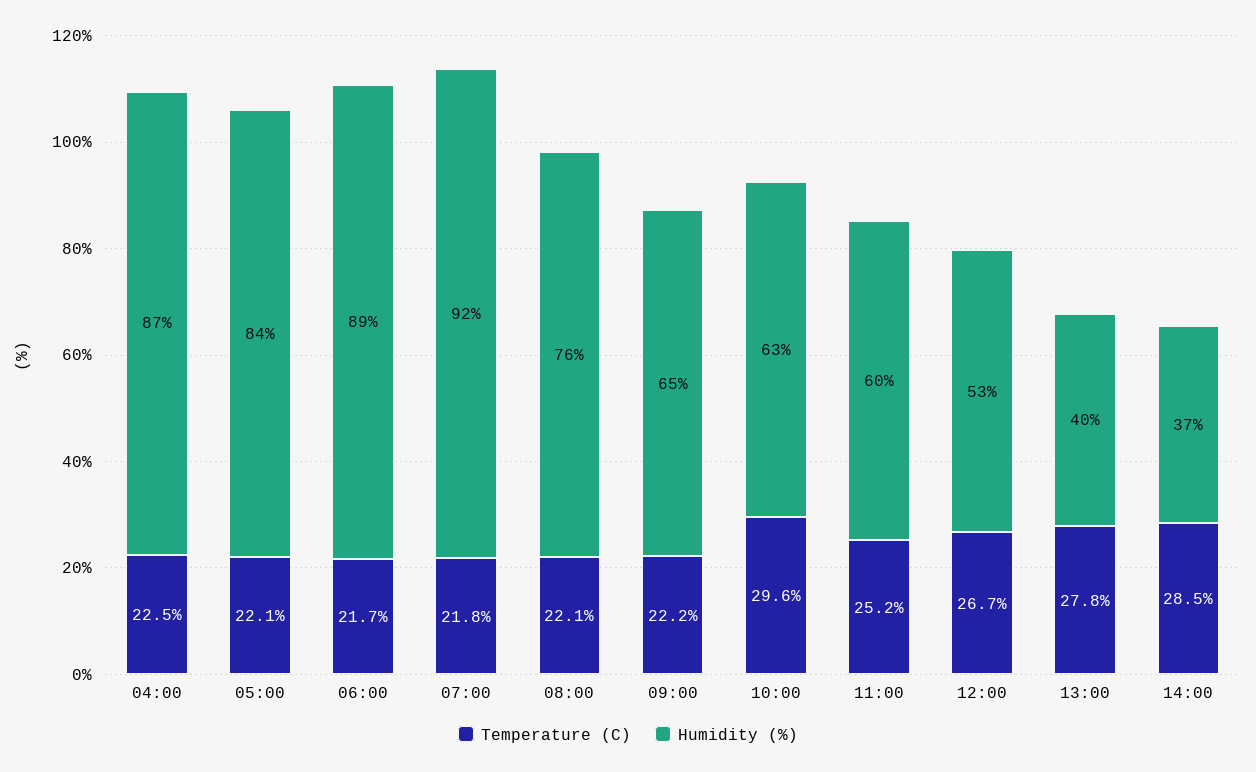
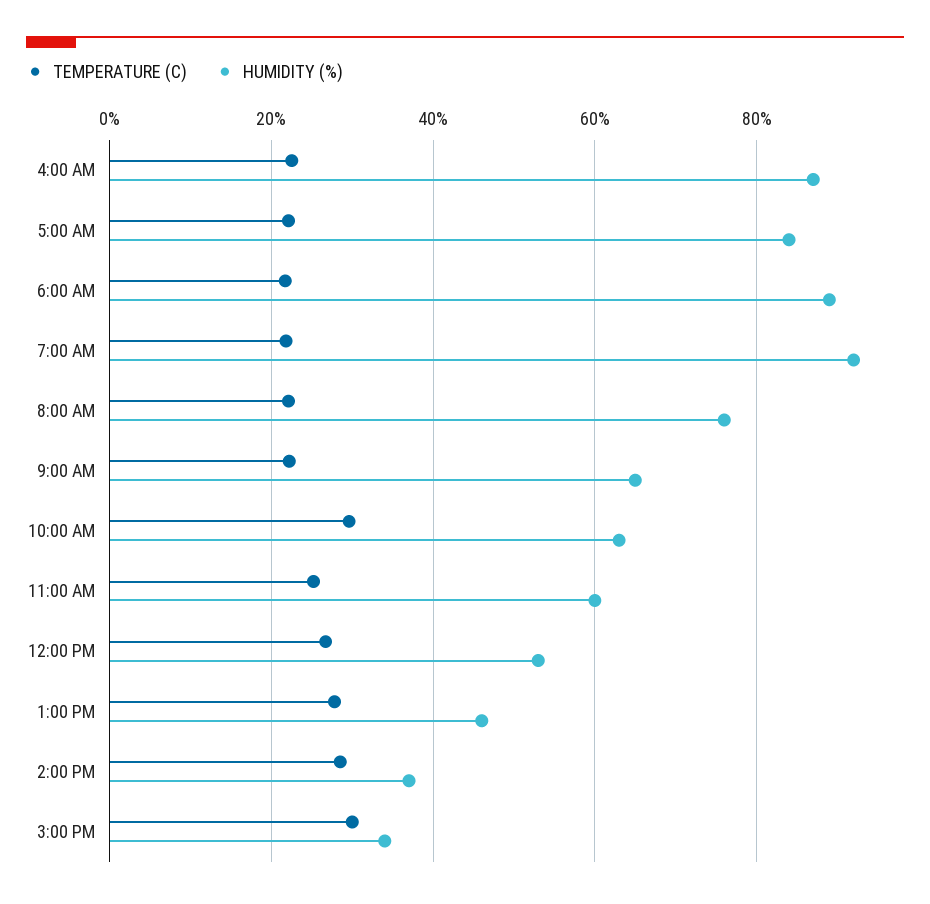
Humidity (%), 13:00: 40 -> 46
Temperature (C), 3:00 PM: none -> 30
Humidity (%), 3:00 PM: none -> 34

